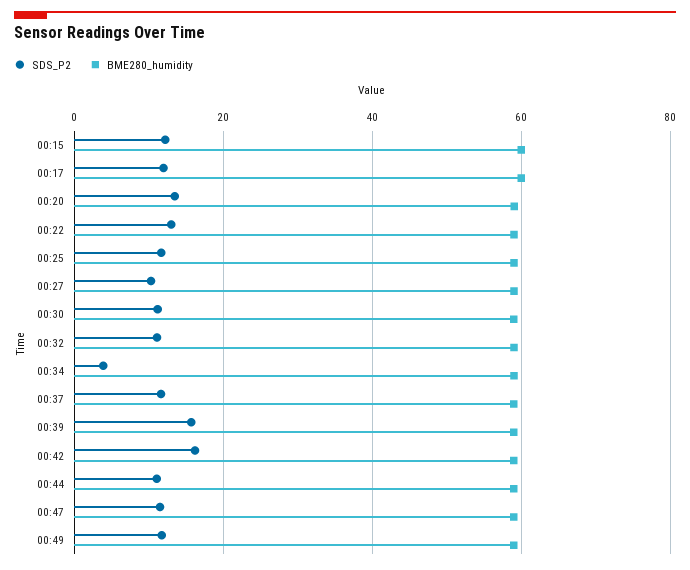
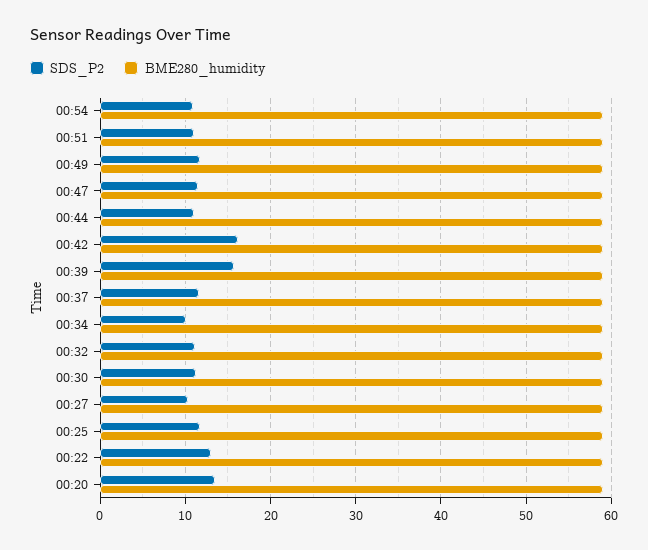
SDS_P2, 00:15: 12 -> none
BME280_humidity, 00:15: 60 -> none
SDS_P2, 00:17: 12 -> none
BME280_humidity, 00:17: 60 -> none
SDS_P2, 00:34: 4 -> 10
SDS_P2, 00:54: none -> 11
BME280_humidity, 00:54: none -> 59
SDS_P2, 00:51: none -> 11
BME280_humidity, 00:51: none -> 59

